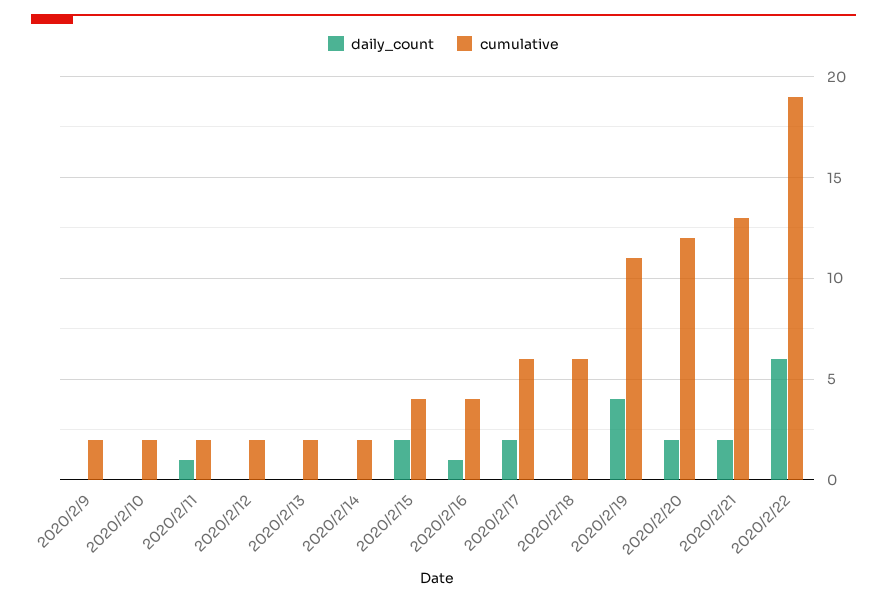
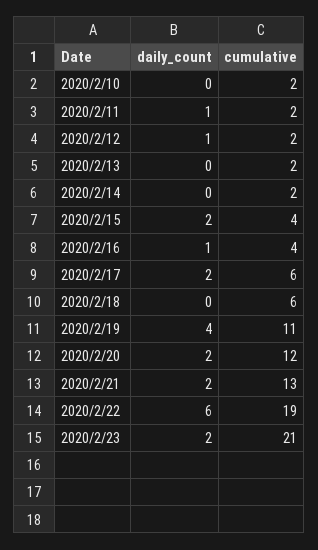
daily_count, 2020/2/9: 0 -> none
cumulative, 2020/2/9: 2 -> none
daily_count, 2020/2/12: 0 -> 1
daily_count, 2020/2/23: none -> 2
cumulative, 2020/2/23: none -> 21

